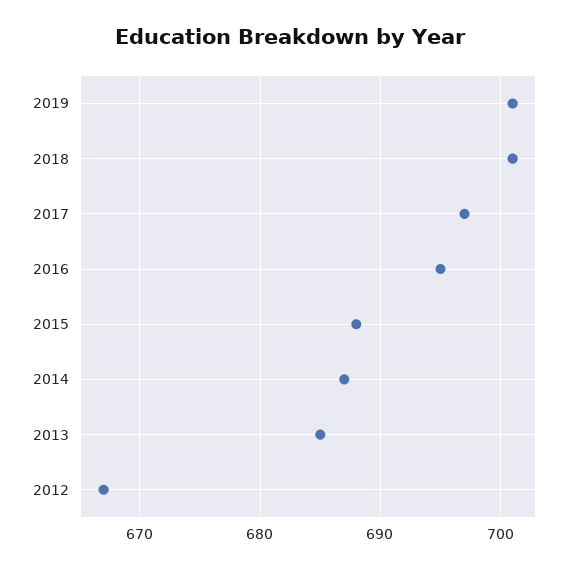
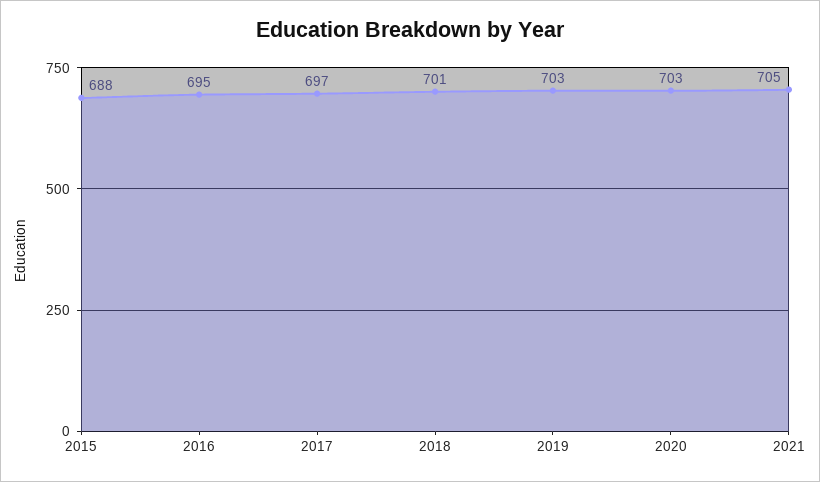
2019: 701 -> 703
2014: 687 -> none
2013: 685 -> none
2012: 667 -> none
2020: none -> 703
2021: none -> 705

